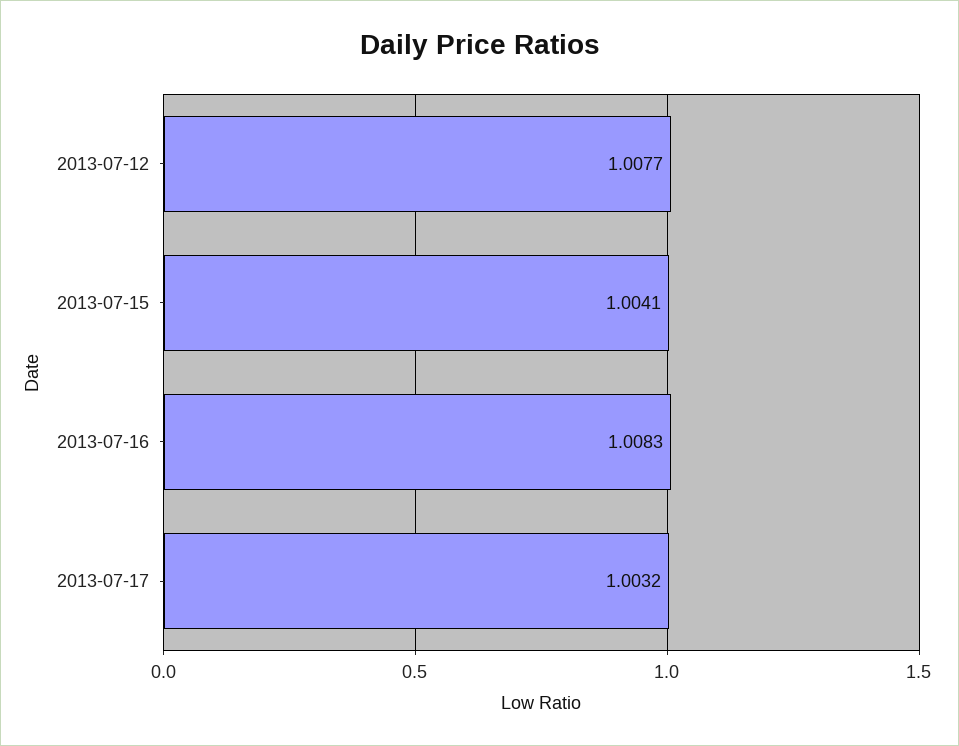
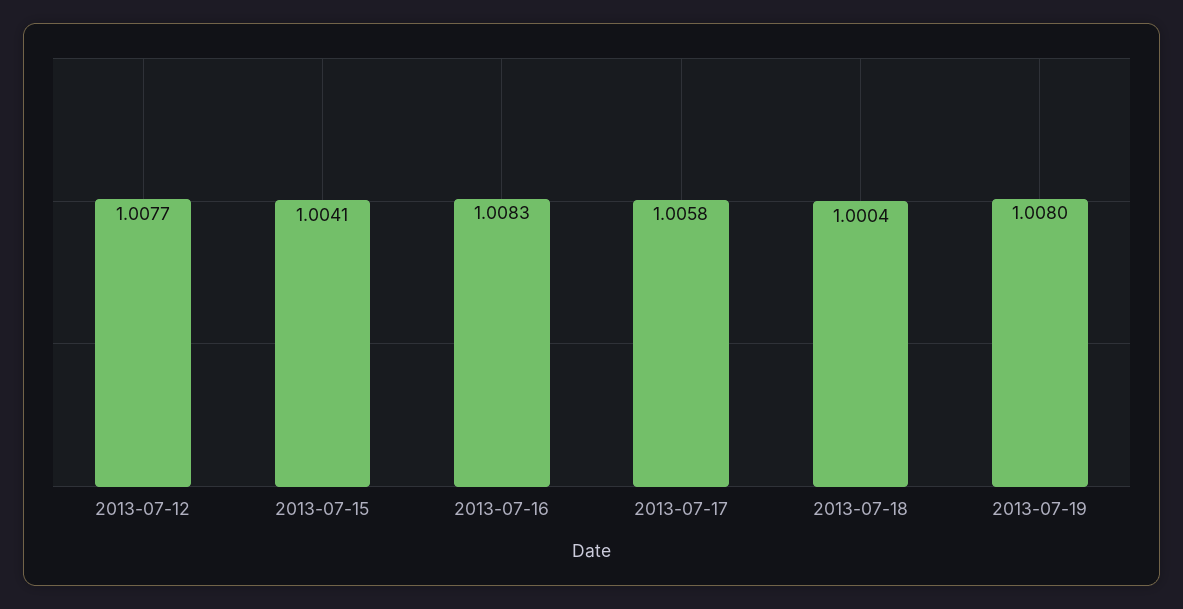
2013-07-17: 1.0032 -> 1.0058
2013-07-18: none -> 1.0004
2013-07-19: none -> 1.008

